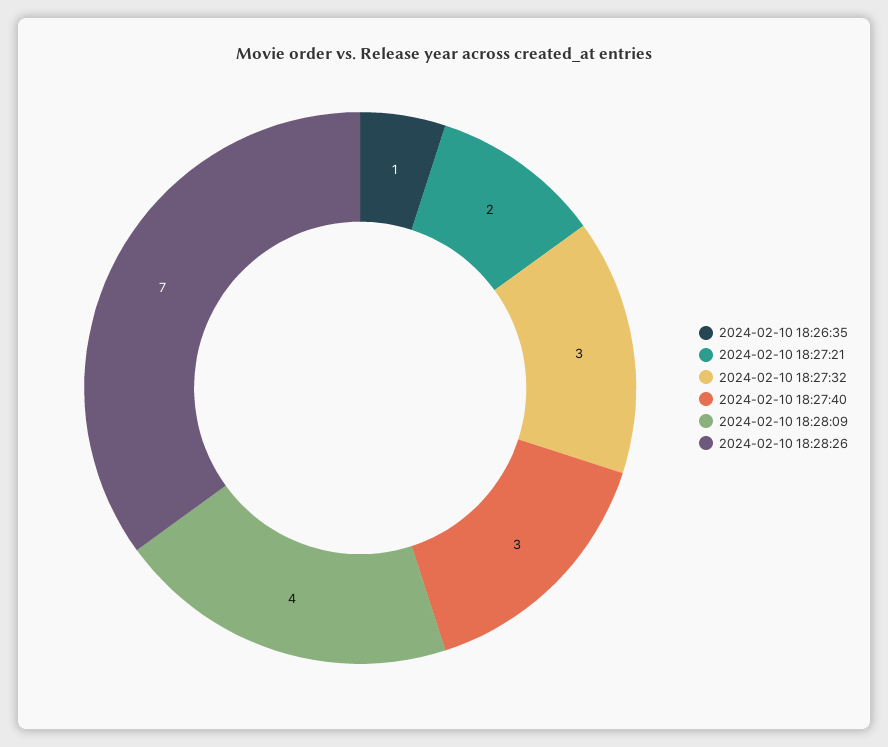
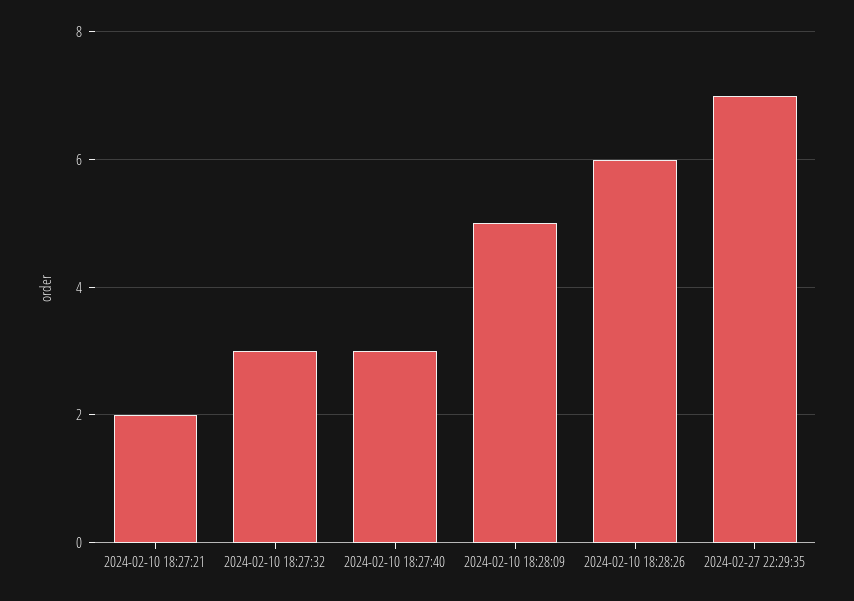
2024-02-10 18:26:35: 1 -> none
2024-02-10 18:28:09: 4 -> 5
2024-02-10 18:28:26: 7 -> 6
2024-02-27 22:29:35: none -> 7

